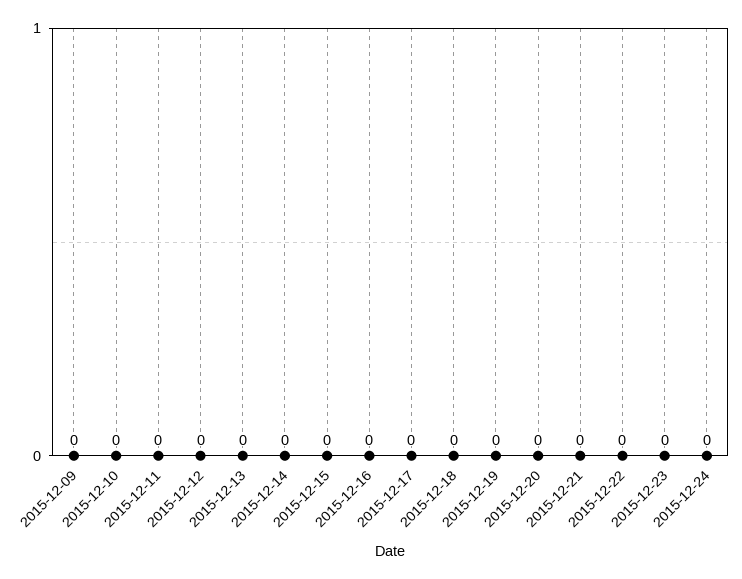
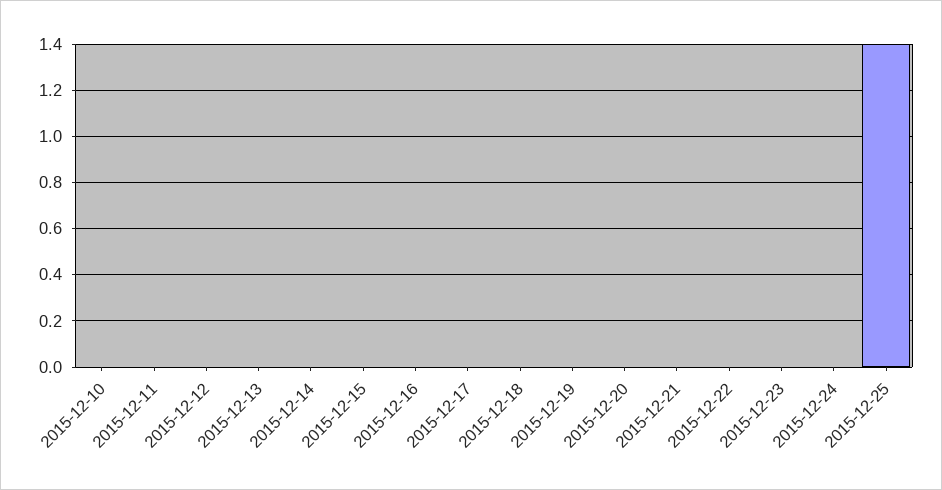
2015-12-09: 0 -> none
2015-12-25: none -> 1.4

